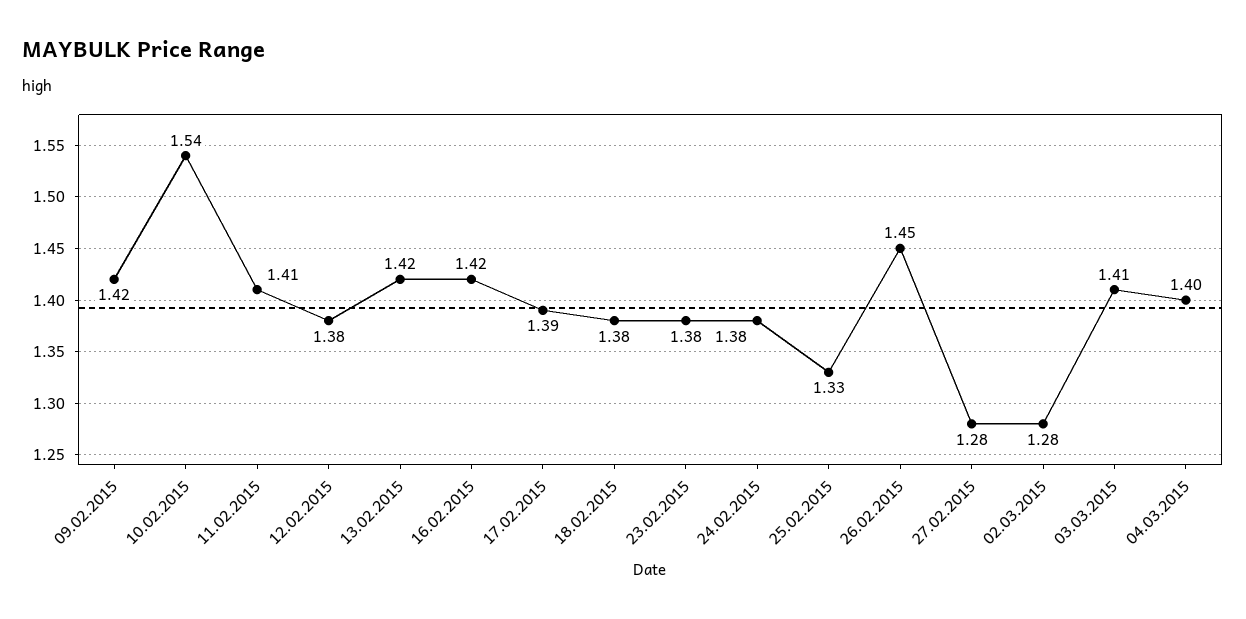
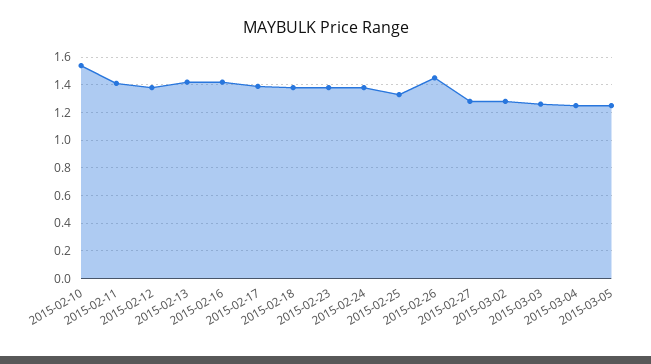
09.02.2015: 1.42 -> none
03.03.2015: 1.41 -> 1.25
04.03.2015: 1.4 -> 1.25
2015-03-05: none -> 1.25

